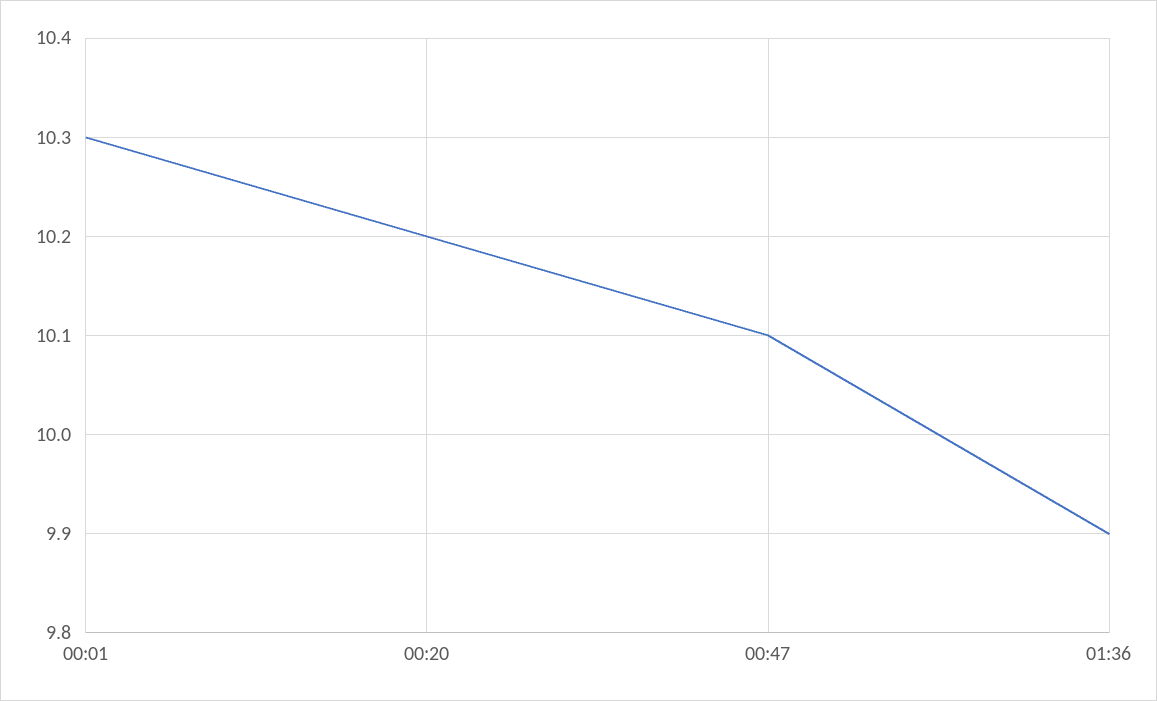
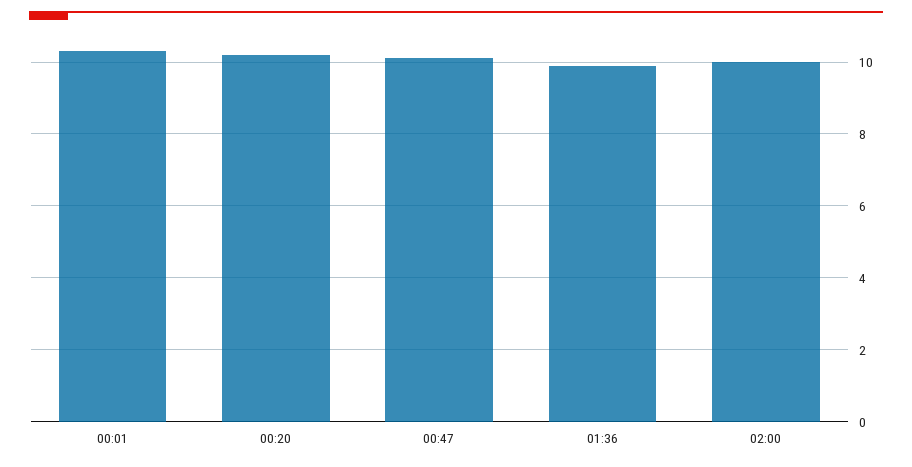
02:00: none -> 10

